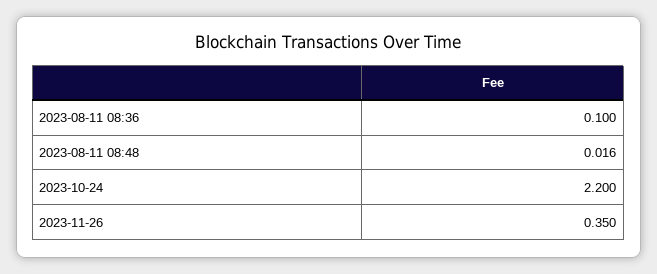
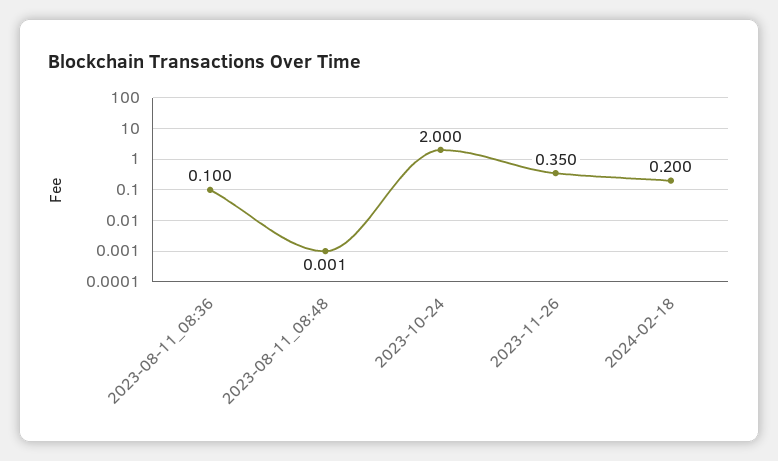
2023-08-11 08:48: 0.016 -> 0.001
2023-10-24: 2.2 -> 2
2024-02-18: none -> 0.2

